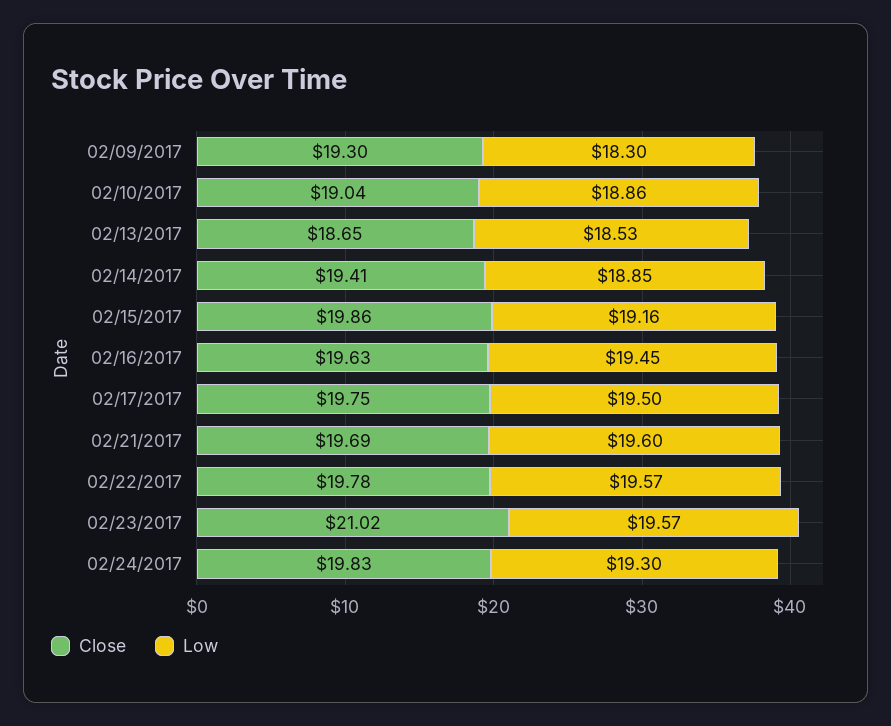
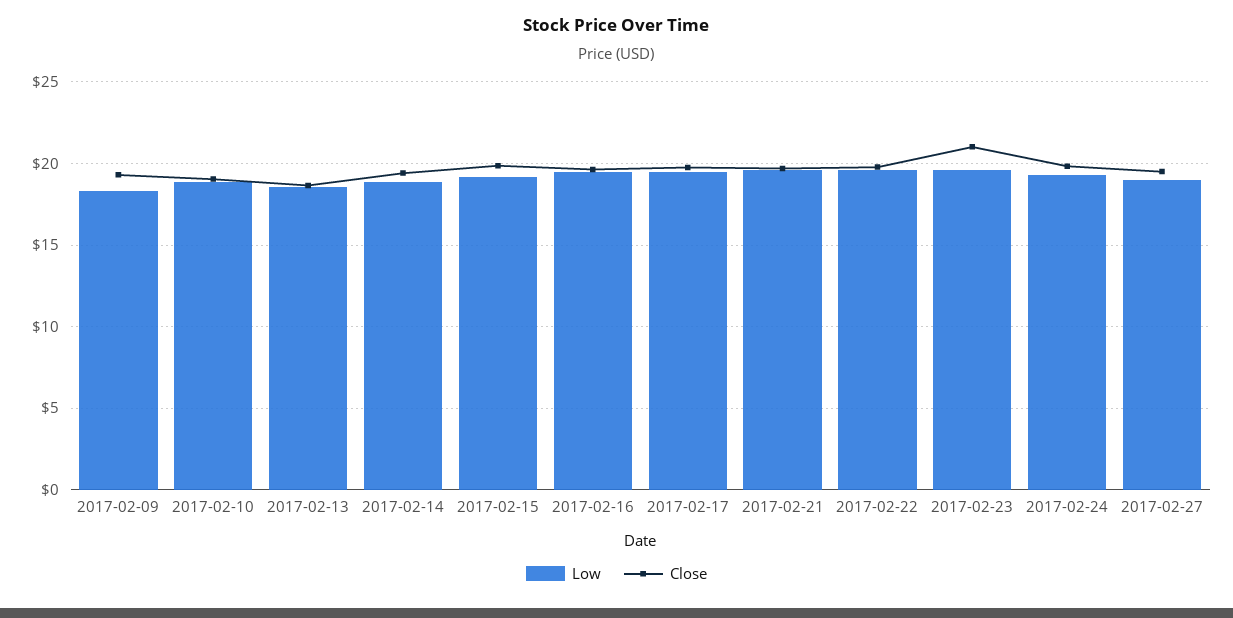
Low, 2017-02-27: none -> 19
Close, 2017-02-27: none -> 19.5

